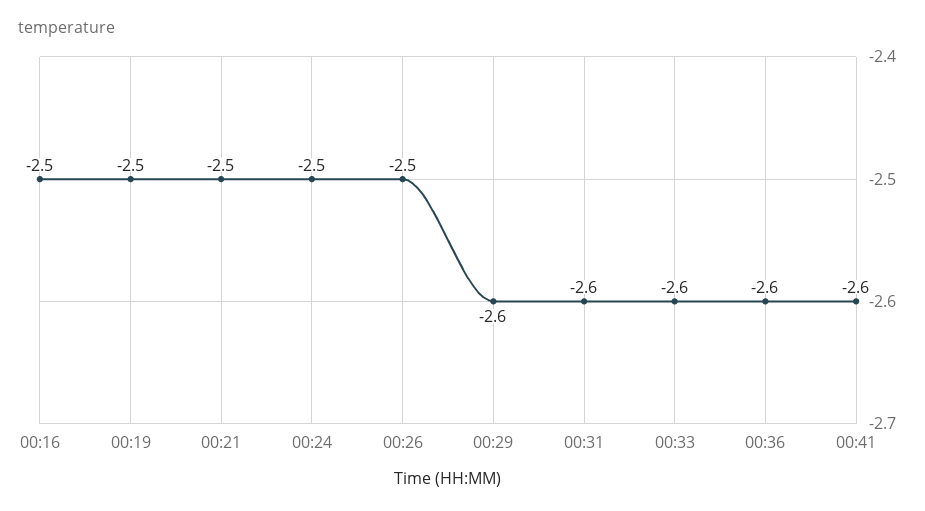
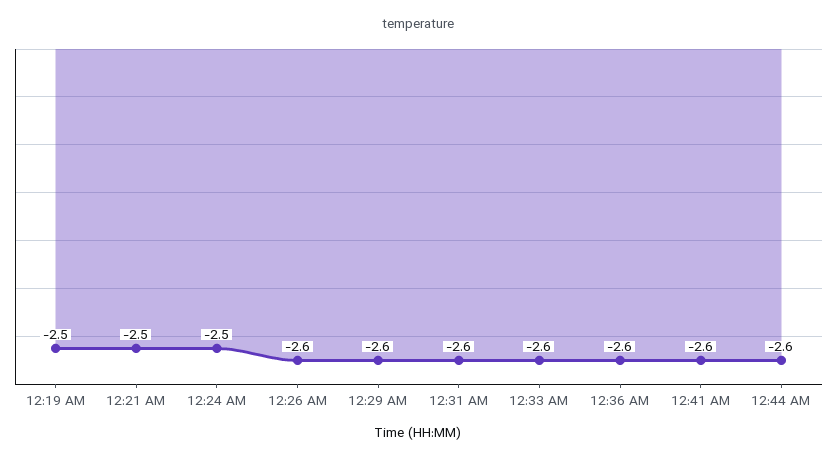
00:16: -2.5 -> none
00:26: -2.5 -> -2.6
12:44 AM: none -> -2.6

